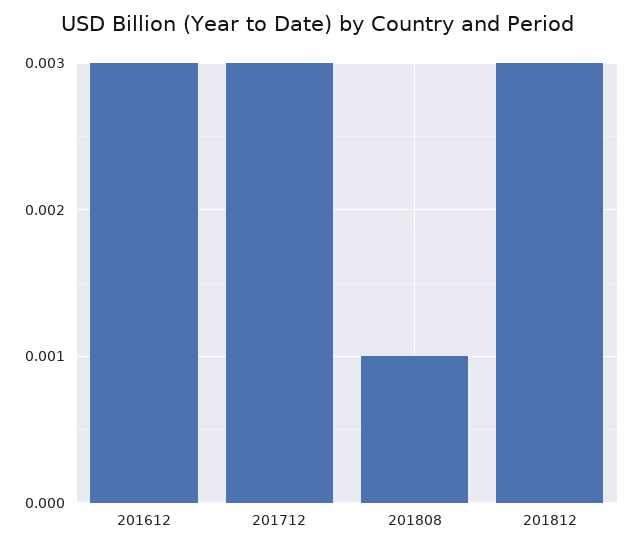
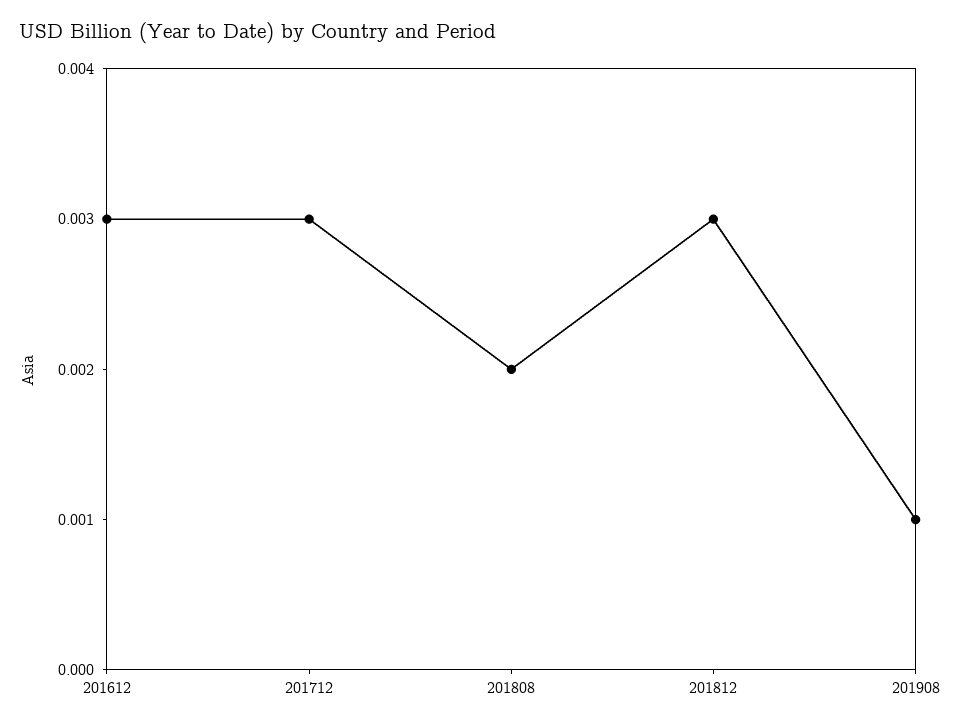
201808: 0.001 -> 0.002
201908: none -> 0.001

